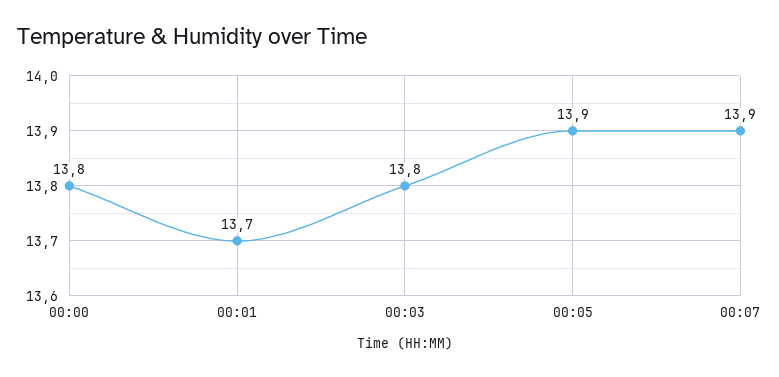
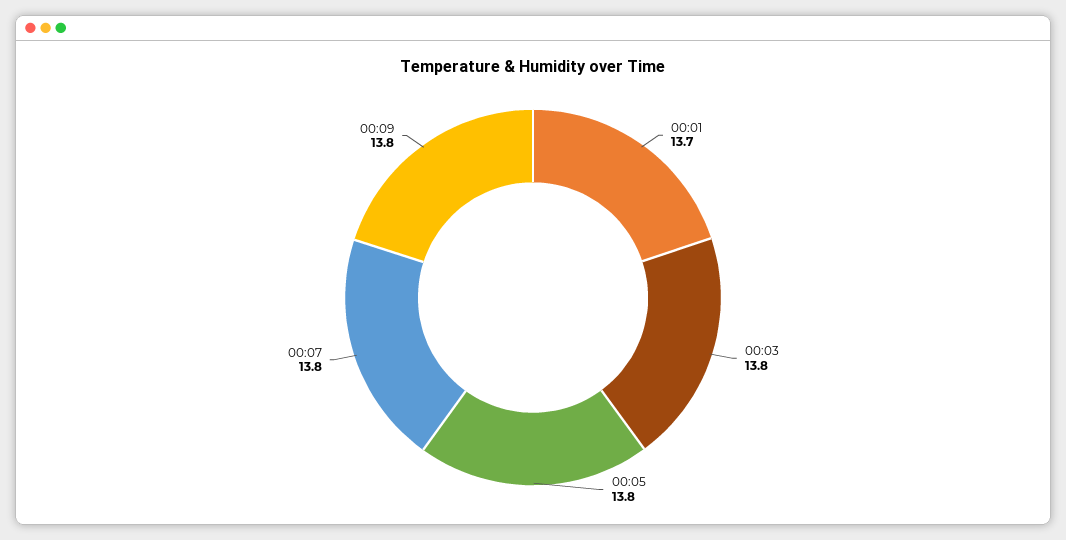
00:00: 13.8 -> none
00:05: 13.9 -> 13.8
00:07: 13.9 -> 13.8
00:09: none -> 13.8

